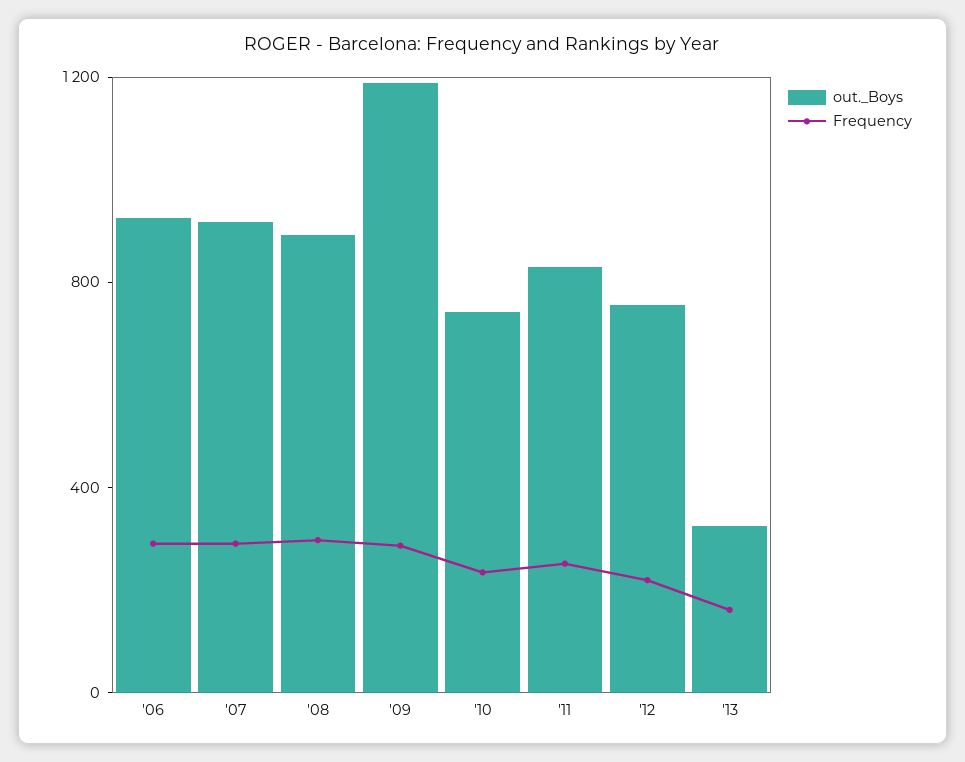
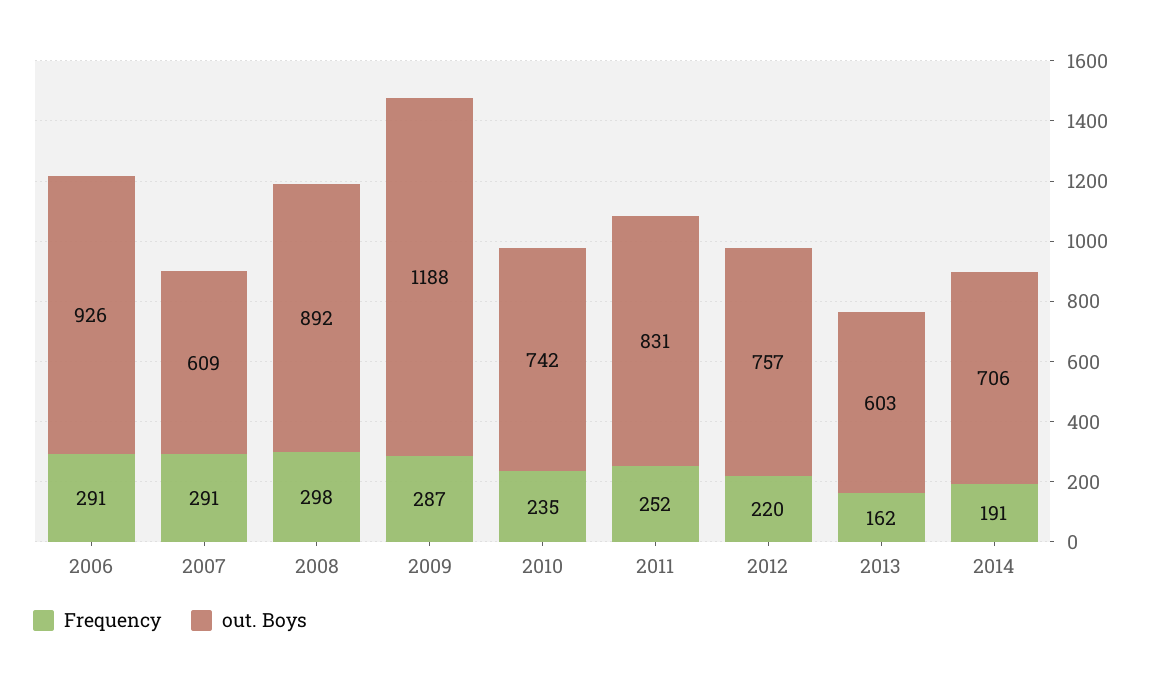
out._Boys, '07: 900 -> 609
out._Boys, '13: 300 -> 603
Frequency, 2014: none -> 191
out._Boys, 2014: none -> 706

